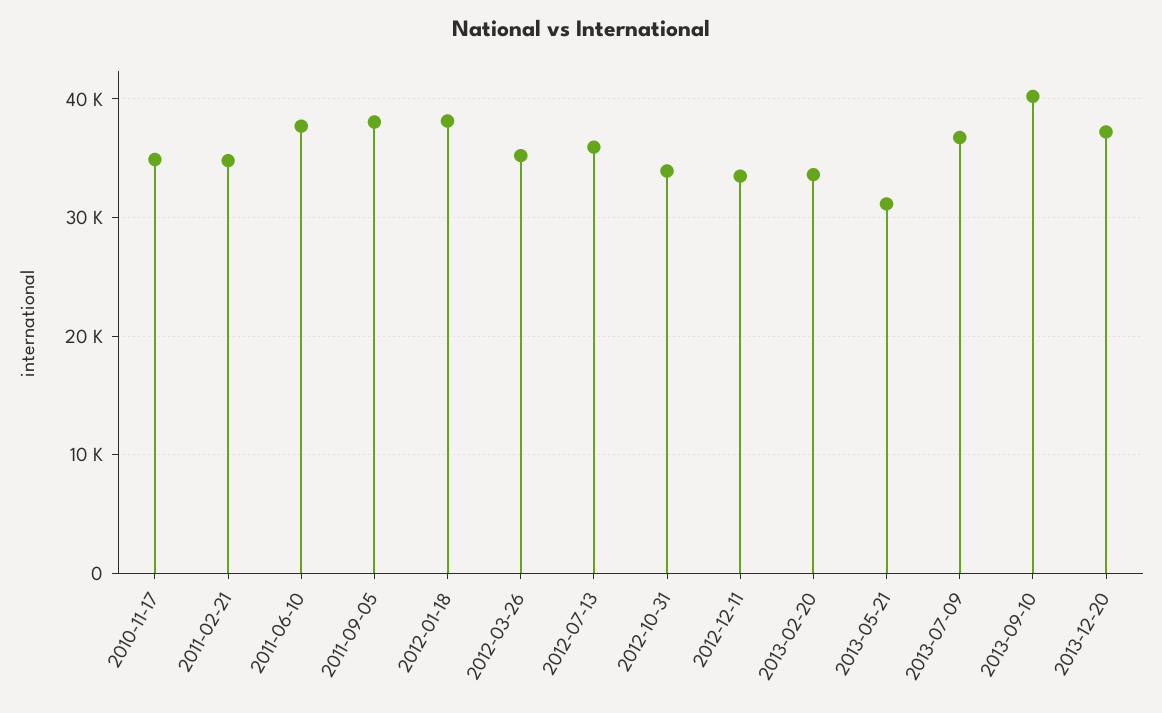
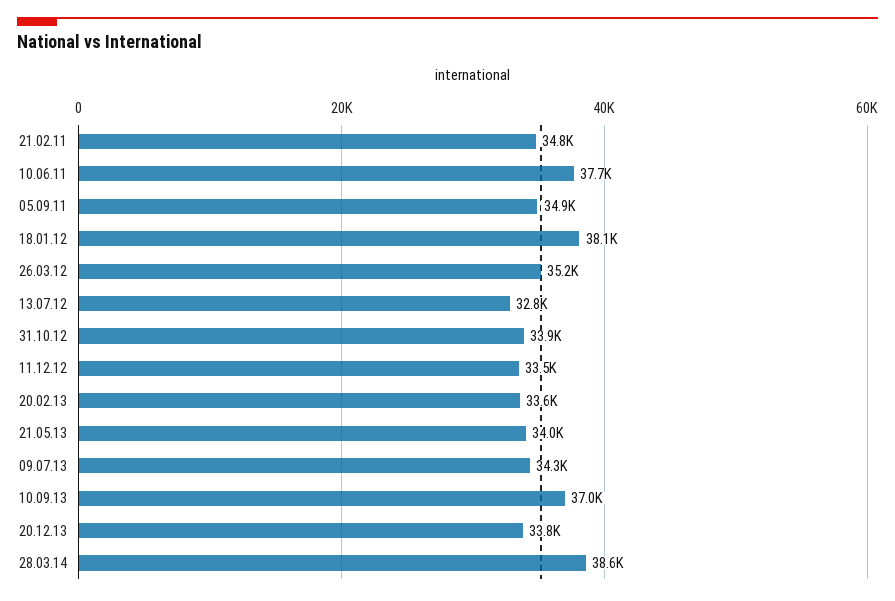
2010-11-17: 35000 -> none
2011-09-05: 38000 -> 34900
2012-07-13: 36000 -> 32800
2013-05-21: 31000 -> 34000
2013-07-09: 37000 -> 34300
2013-09-10: 40000 -> 37000
2013-12-20: 37000 -> 33800
28.03.14: none -> 38600

